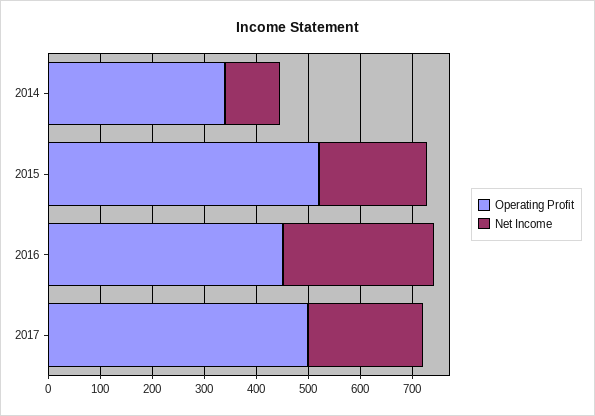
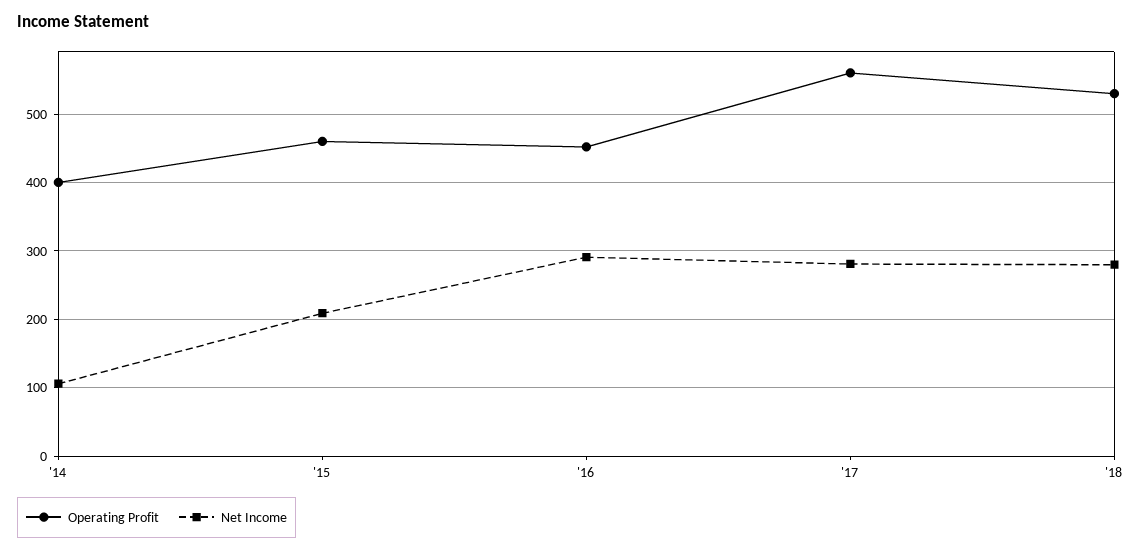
Operating Profit, 2014: 340 -> 400
Operating Profit, 2015: 520 -> 460
Operating Profit, 2017: 500 -> 560
Net Income, 2017: 220 -> 280
Operating Profit, '18: none -> 530
Net Income, '18: none -> 280

